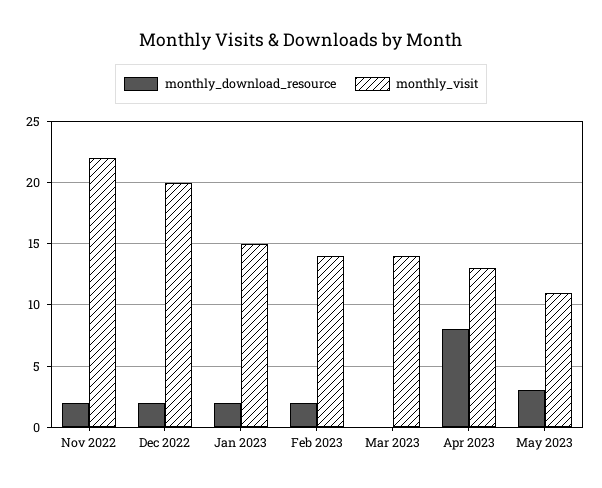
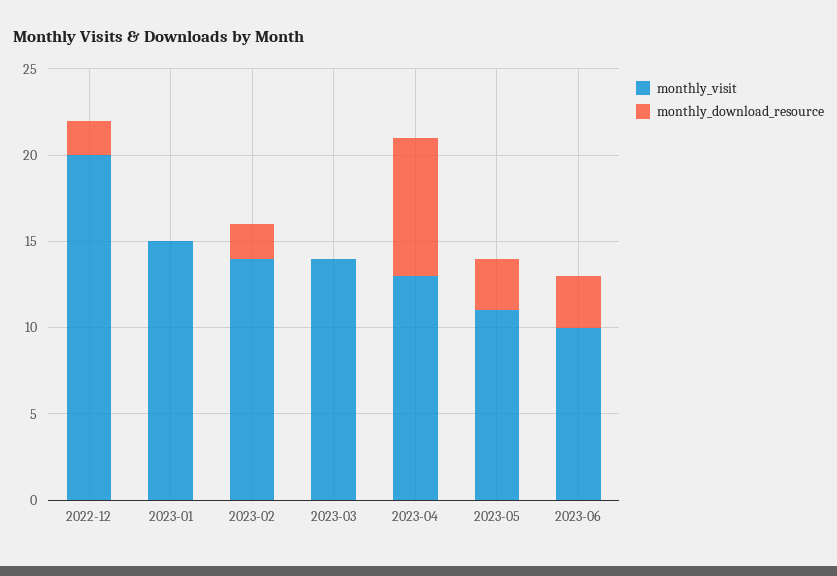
monthly_download_resource, Nov 2022: 2 -> none
monthly_visit, Nov 2022: 22 -> none
monthly_download_resource, Jan 2023: 2 -> 0
monthly_visit, 2023-06: none -> 10
monthly_download_resource, 2023-06: none -> 3

